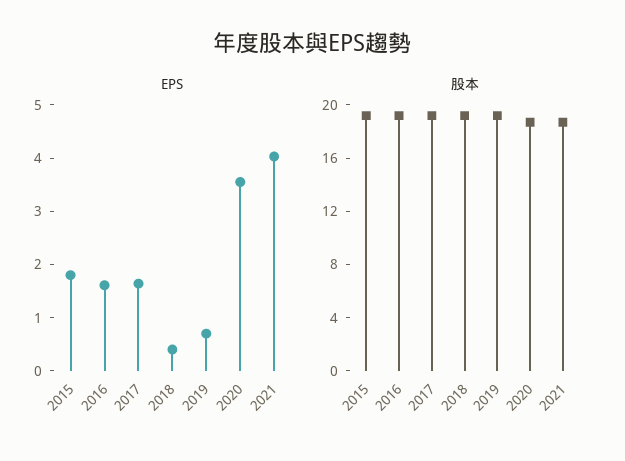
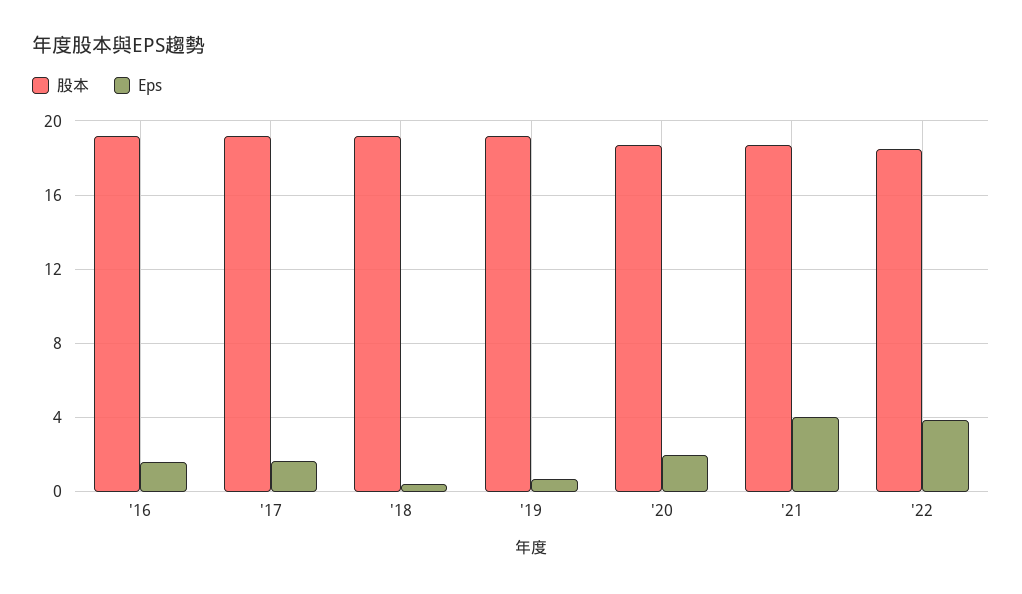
EPS, 2015: 1.8 -> none
EPS, 2020: 3.6 -> 2
股本, 2015: 19 -> none
股本, '22: none -> 18.5
EPS, '22: none -> 4

